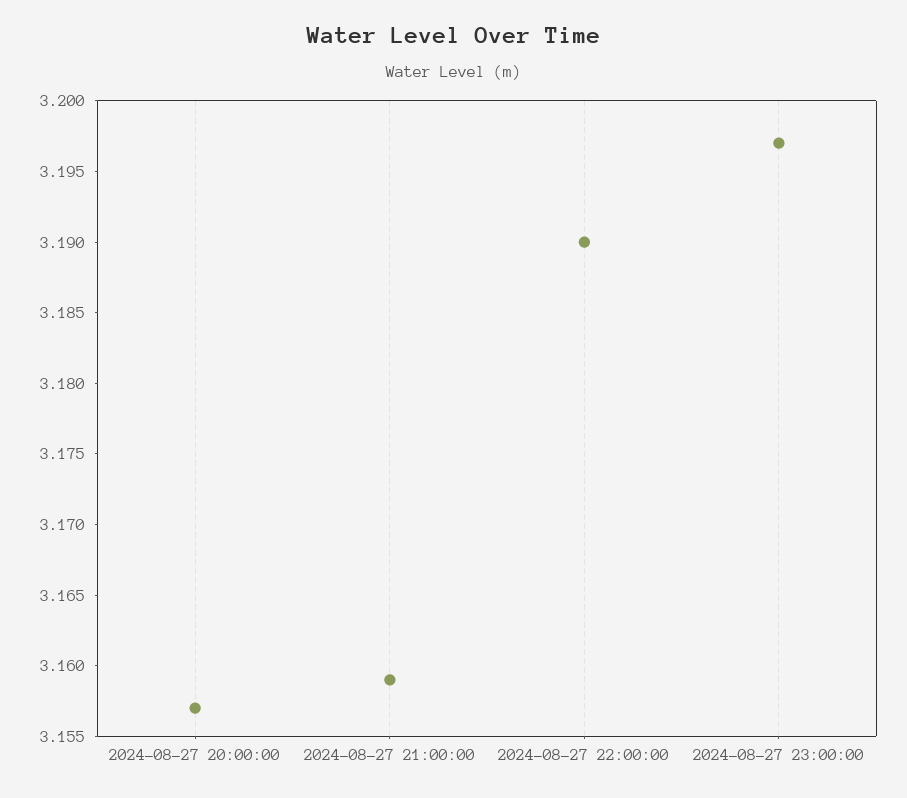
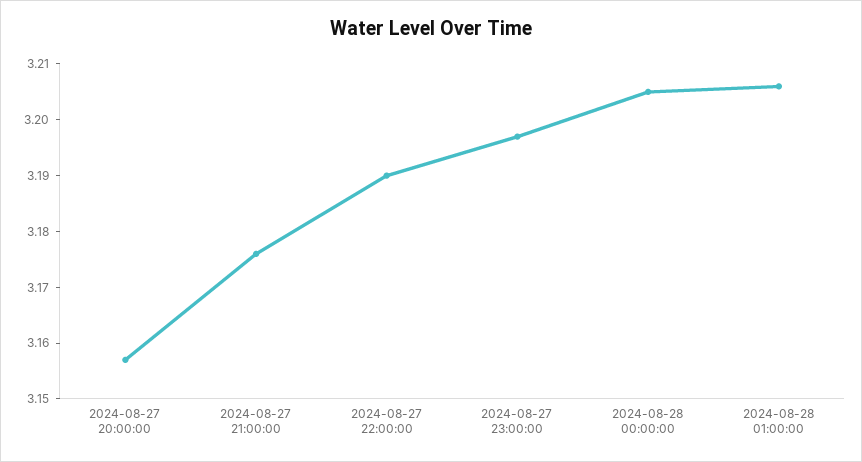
2024-08-27 21:00:00: 3.159 -> 3.175
2024-08-28 00:00:00: none -> 3.205
2024-08-28 01:00:00: none -> 3.205

